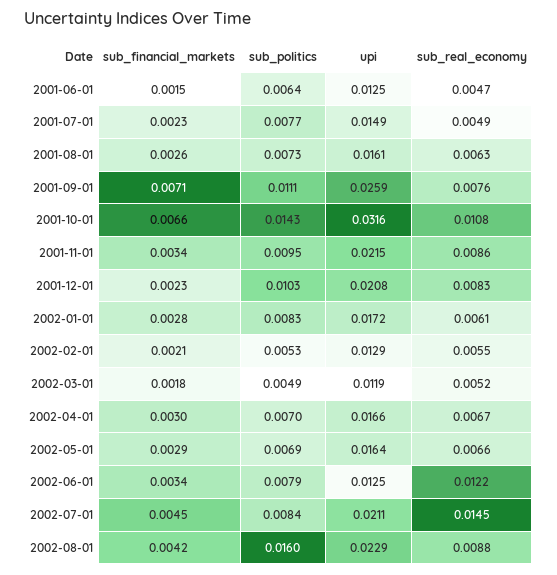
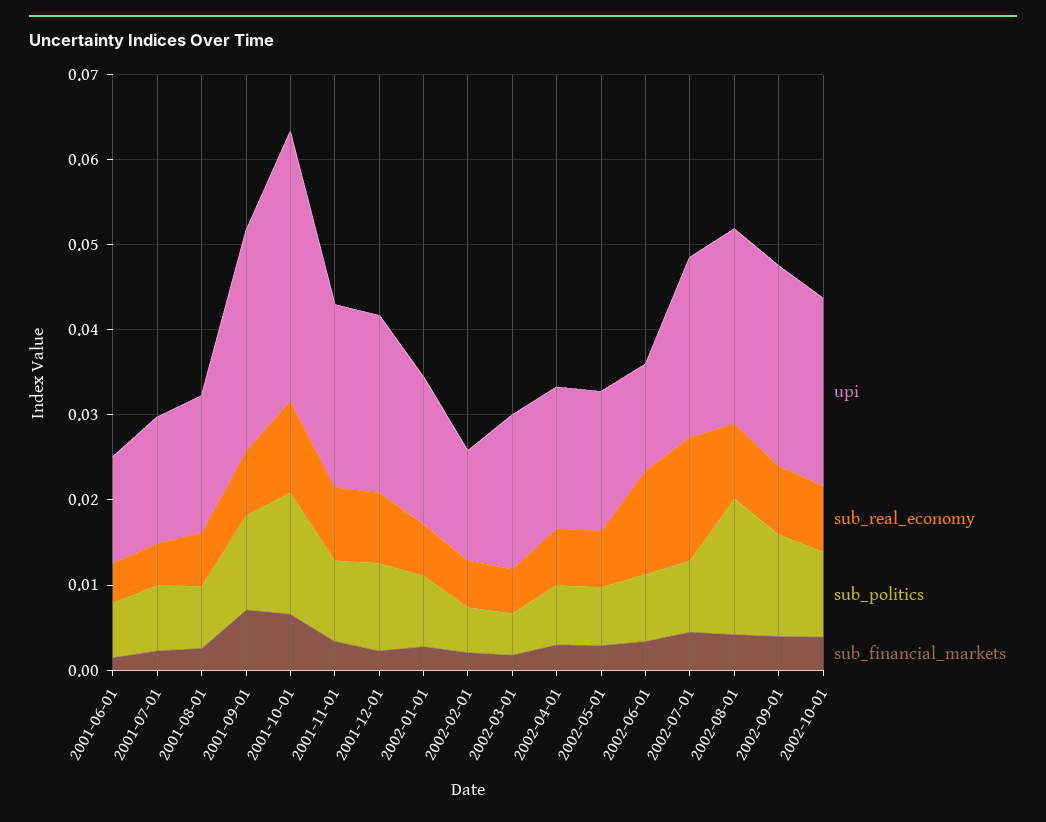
upi, 2002-03-01: 0.0119 -> 0.018
upi, 2002-09-01: none -> 0.024
sub_real_economy, 2002-09-01: none -> 0.008
sub_politics, 2002-09-01: none -> 0.012
sub_financial_markets, 2002-09-01: none -> 0.004
upi, 2002-10-01: none -> 0.022
sub_real_economy, 2002-10-01: none -> 0.008
sub_politics, 2002-10-01: none -> 0.01
sub_financial_markets, 2002-10-01: none -> 0.004

